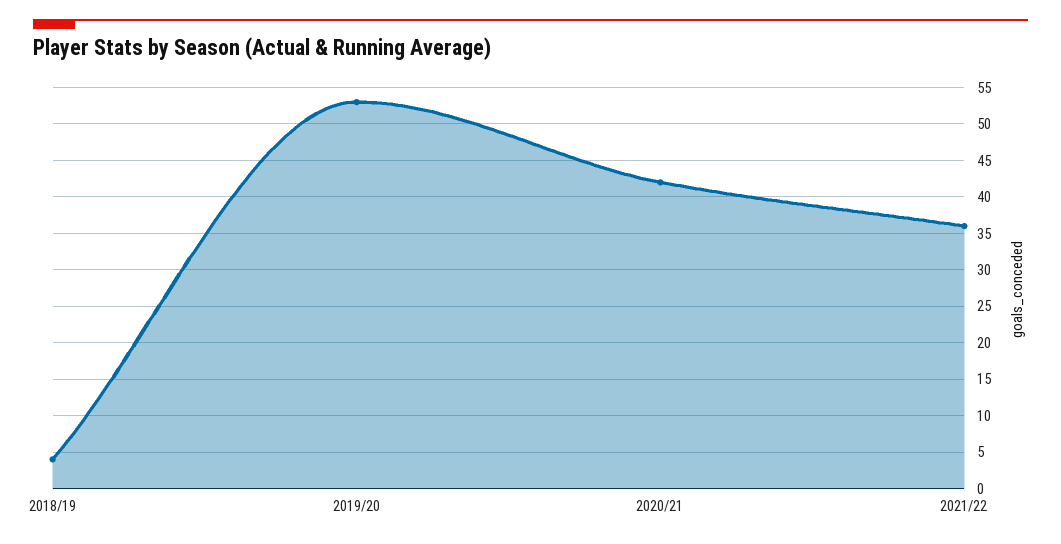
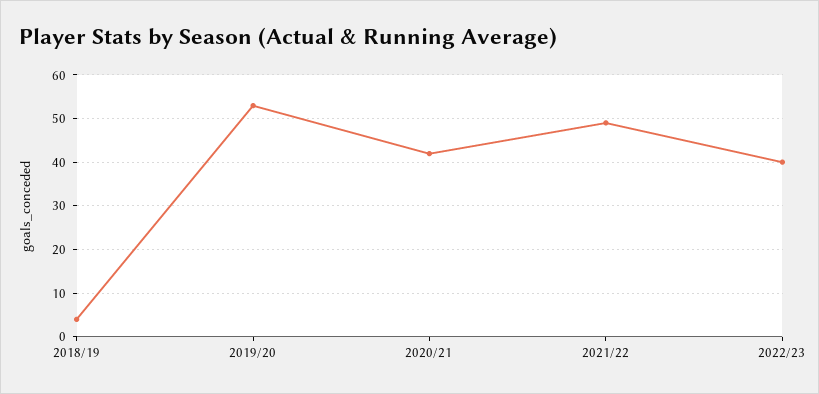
2021/22: 36 -> 50
2022/23: none -> 40

